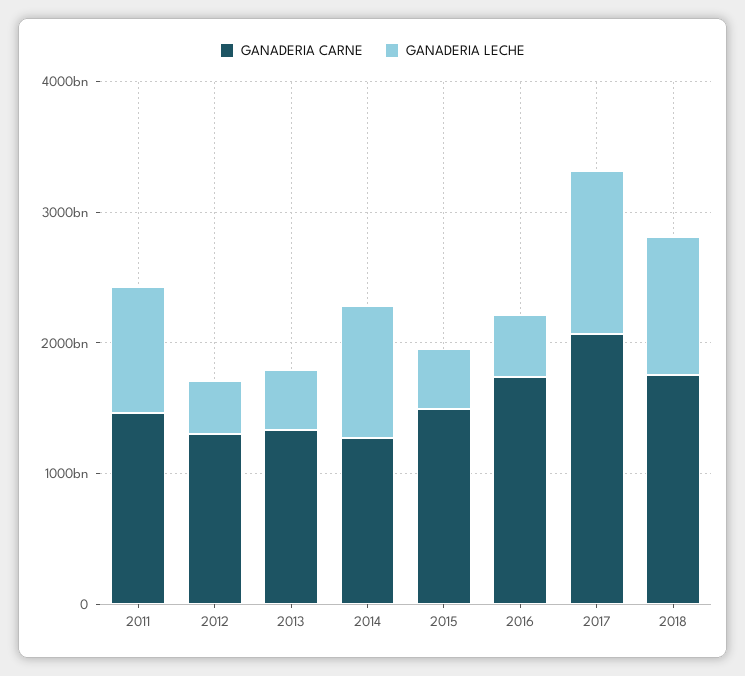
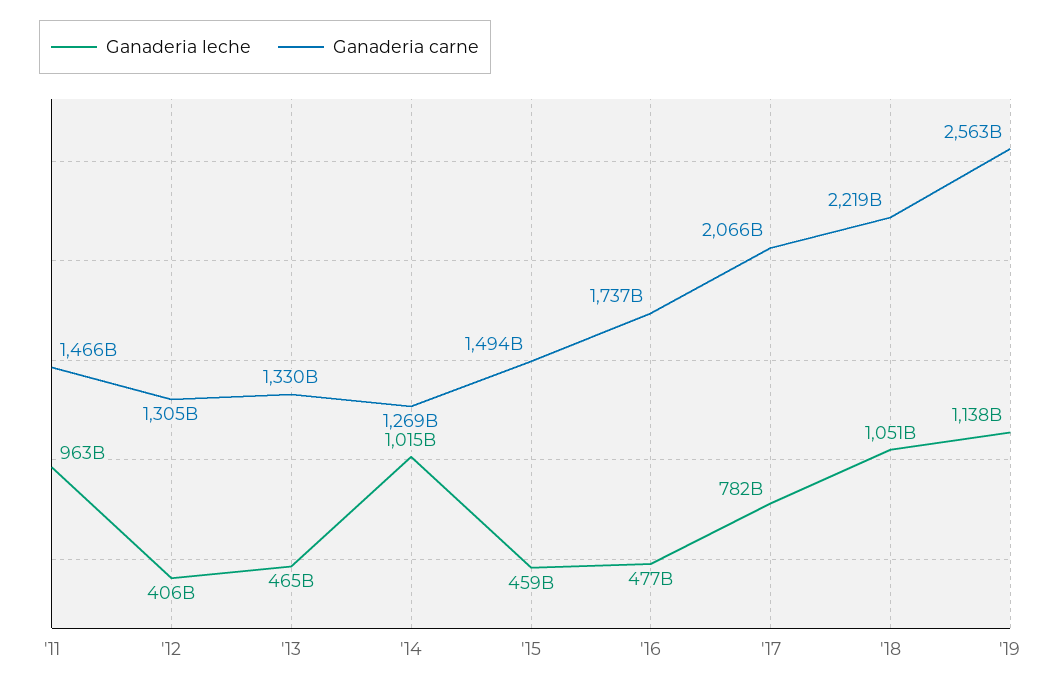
GANADERIA LECHE, 2017: 1200000000000 -> 782000000000
GANADERIA CARNE, 2018: 1800000000000 -> 2219000000000
GANADERIA LECHE, '19: none -> 1138000000000
GANADERIA CARNE, '19: none -> 2563000000000

